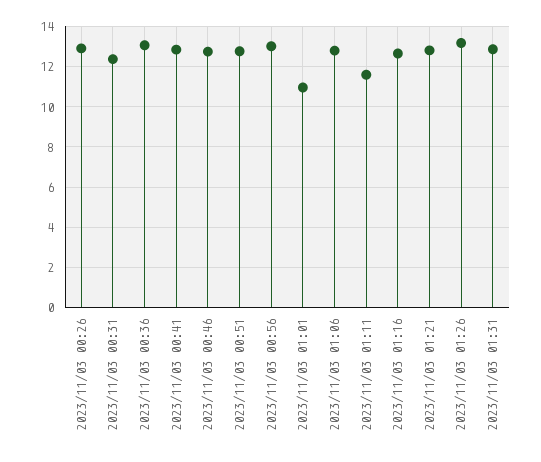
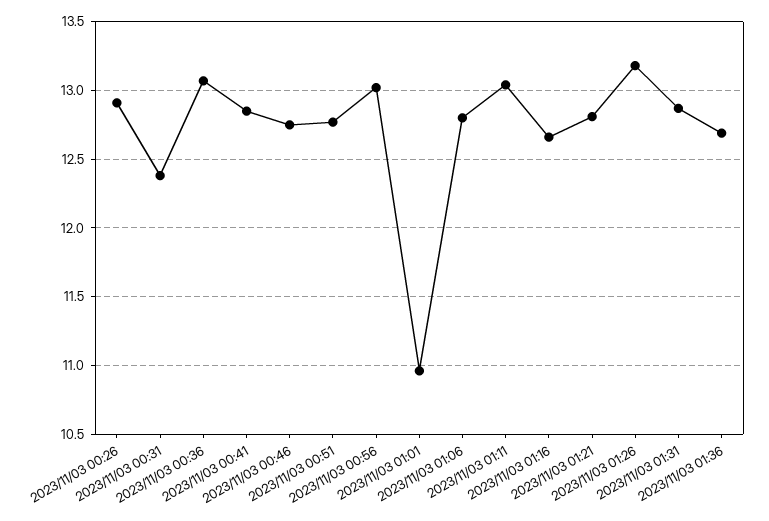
2023/11/03 01:11: 11.5 -> 13.05
2023/11/03 01:36: none -> 12.7

